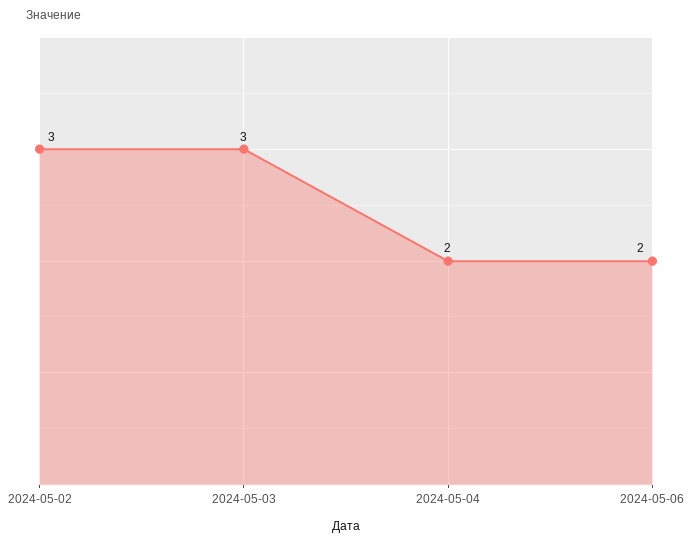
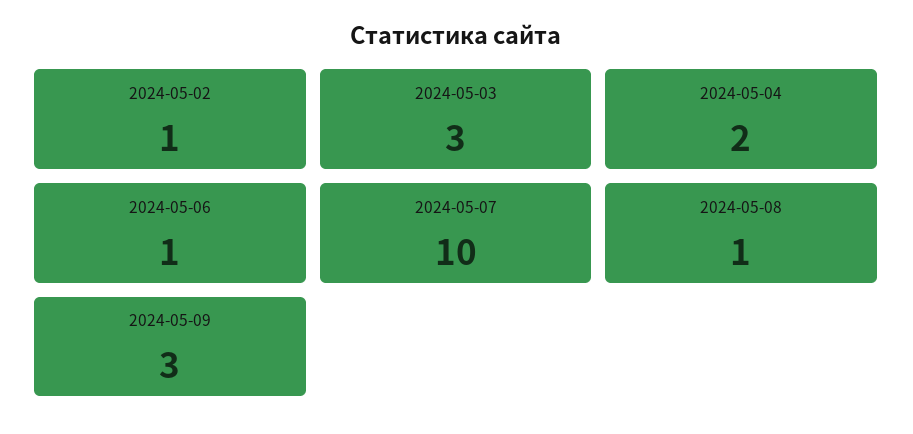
2024-05-02: 3 -> 1
2024-05-06: 2 -> 1
2024-05-07: none -> 10
2024-05-08: none -> 1
2024-05-09: none -> 3

